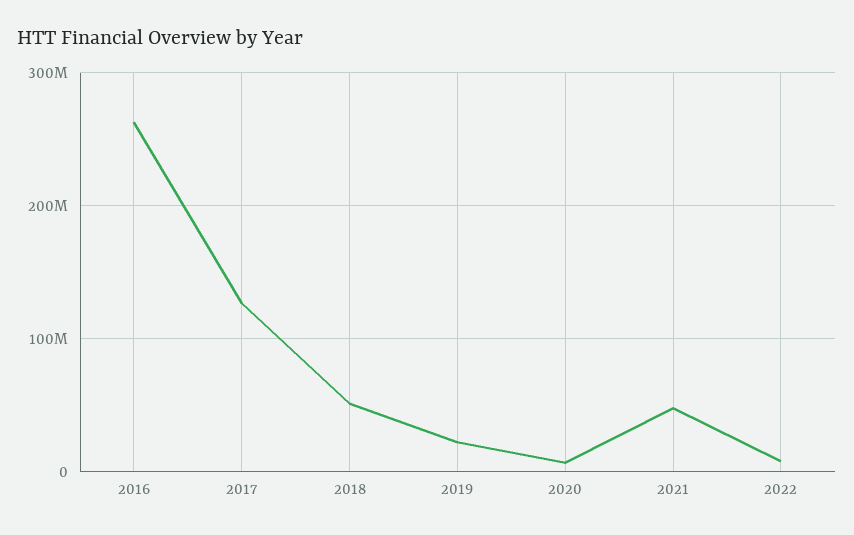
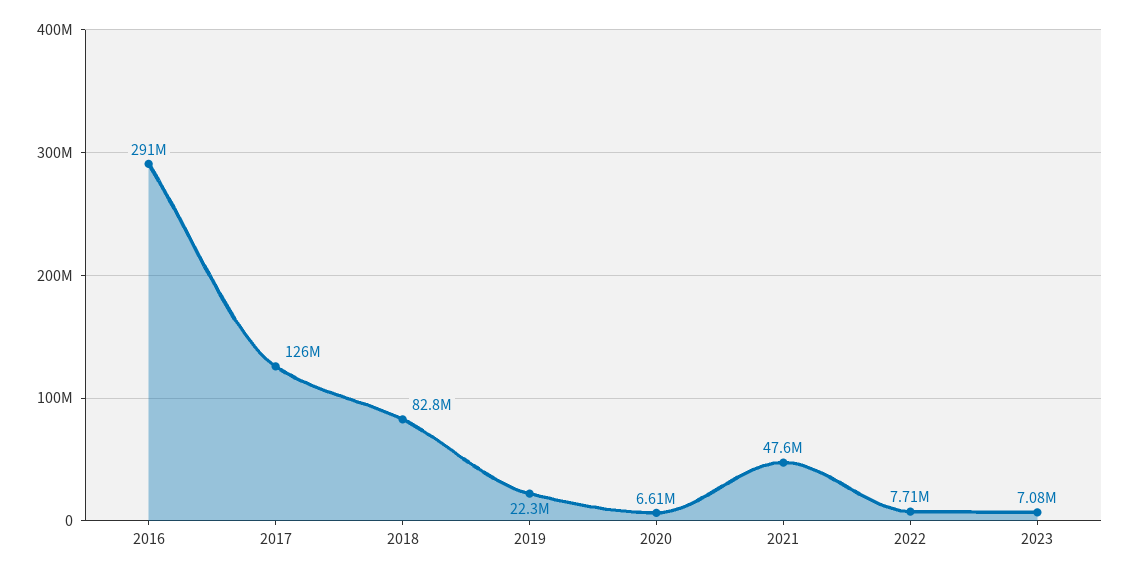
2016: 260000000 -> 291000000
2018: 50000000 -> 82800000
2023: none -> 7080000

